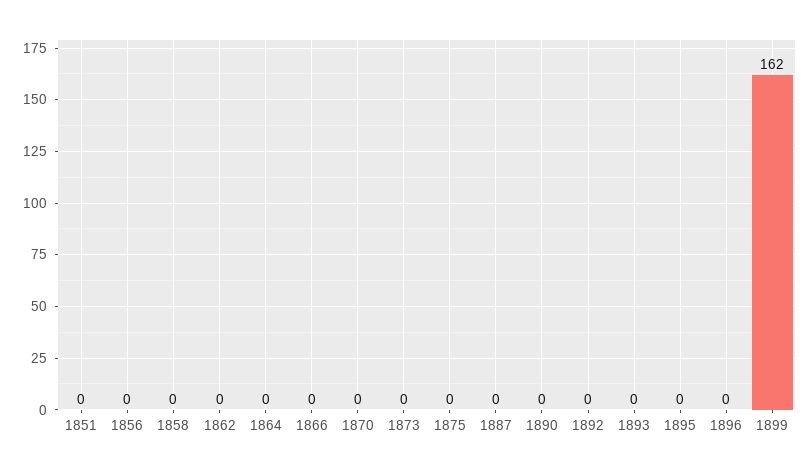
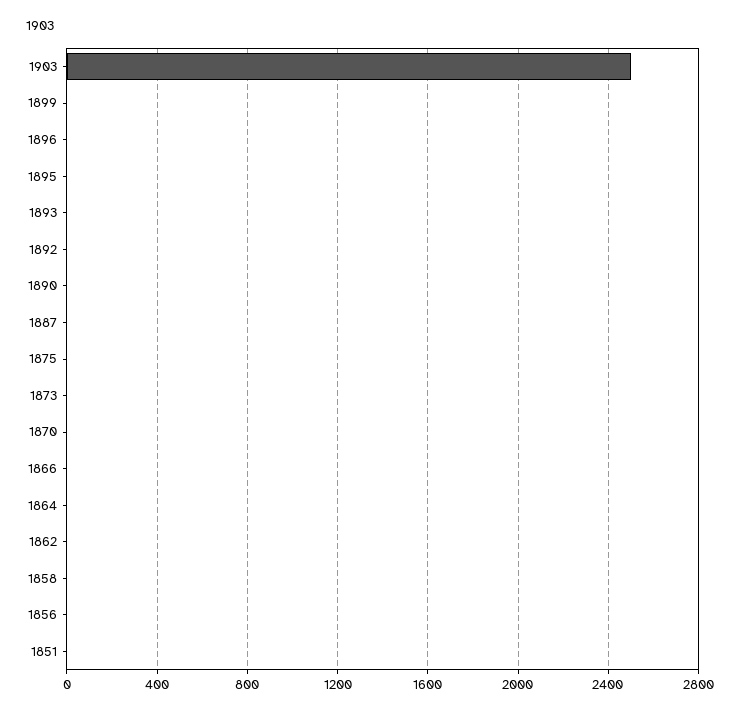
1899: 162 -> 0
1903: none -> 2500

